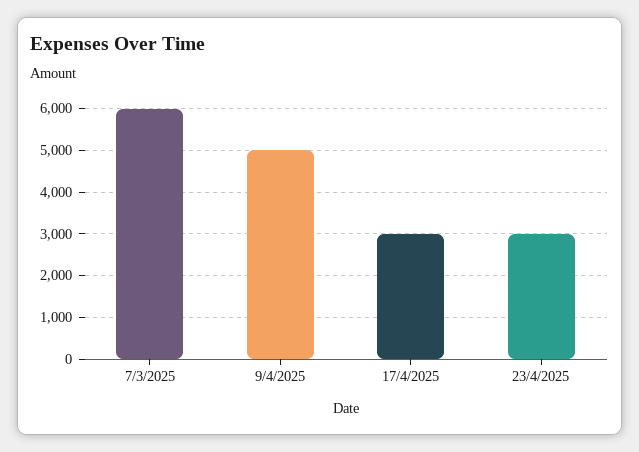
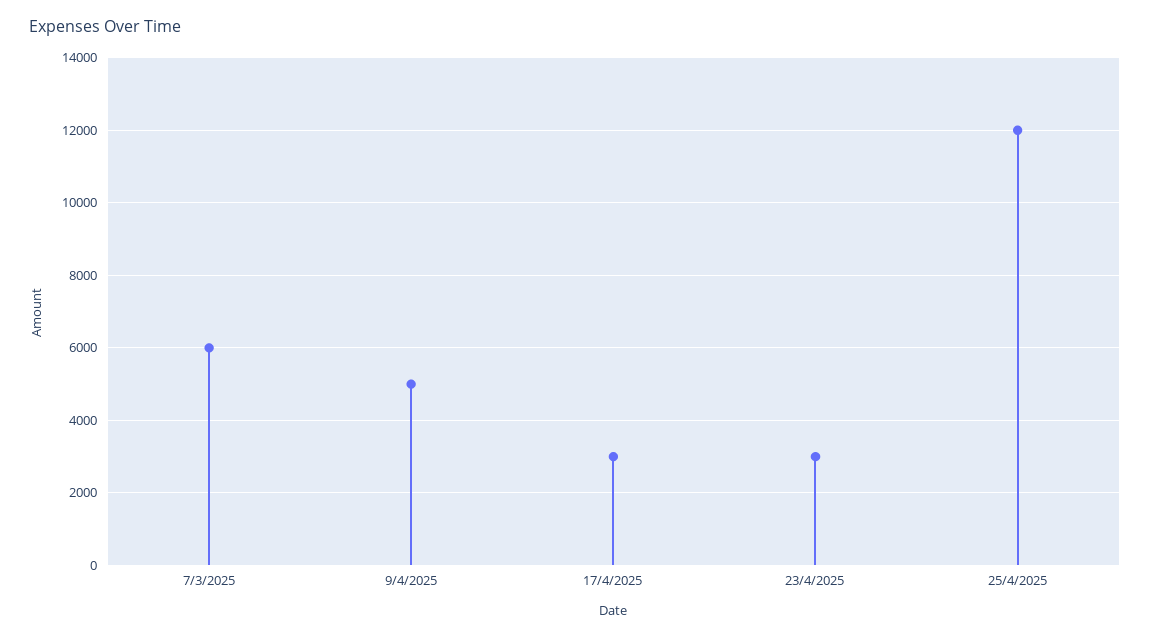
25/4/2025: none -> 12000

